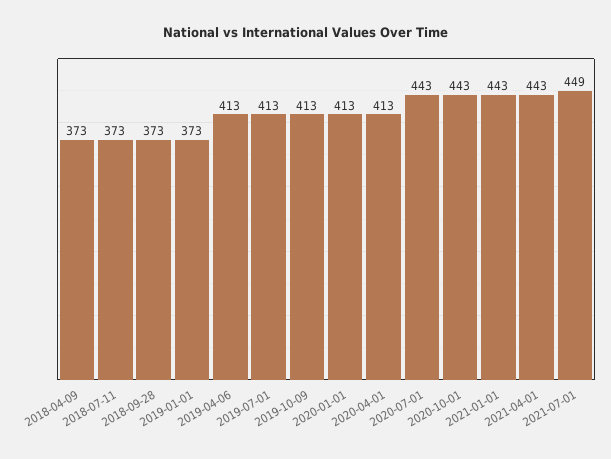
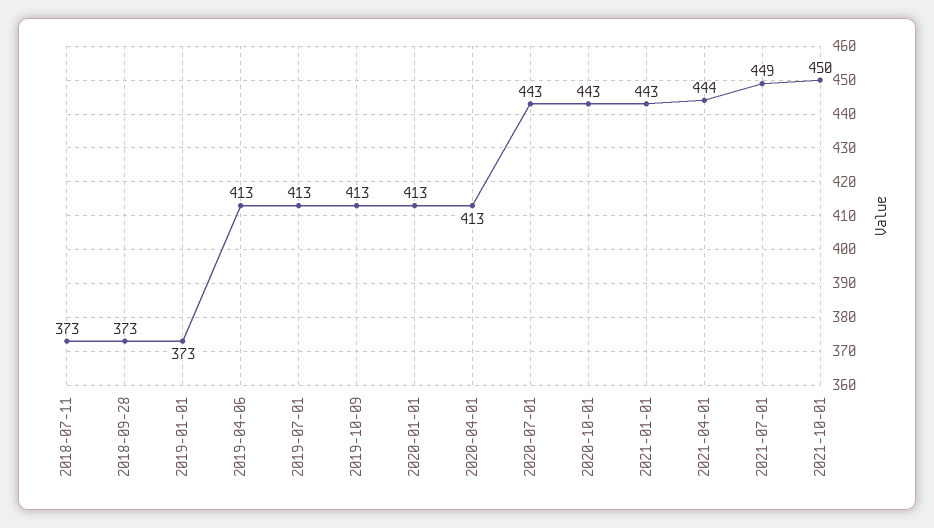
2018-04-09: 373 -> none
2021-04-01: 443 -> 444
2021-10-01: none -> 450

